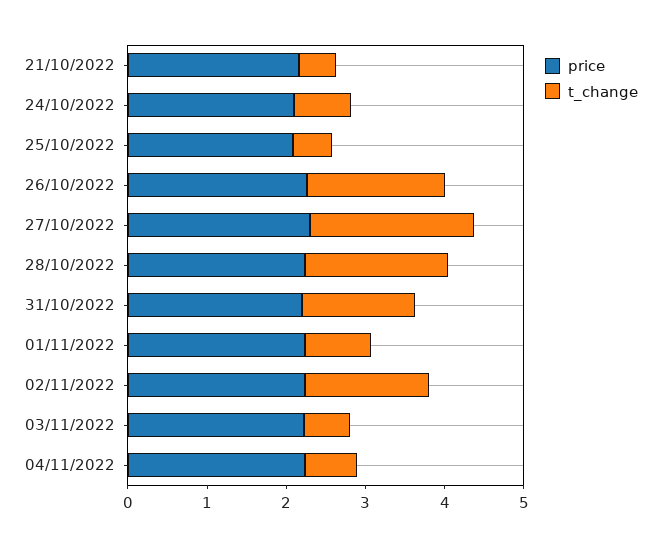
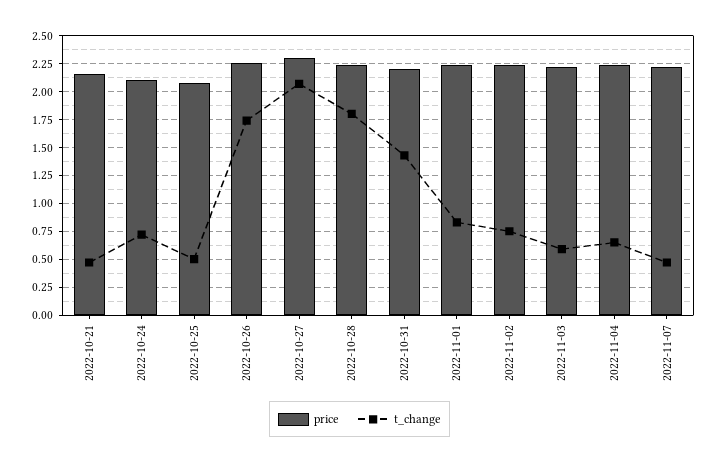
t_change, 02/11/2022: 1.6 -> 0.75
price, 2022-11-07: none -> 2.25
t_change, 2022-11-07: none -> 0.5

